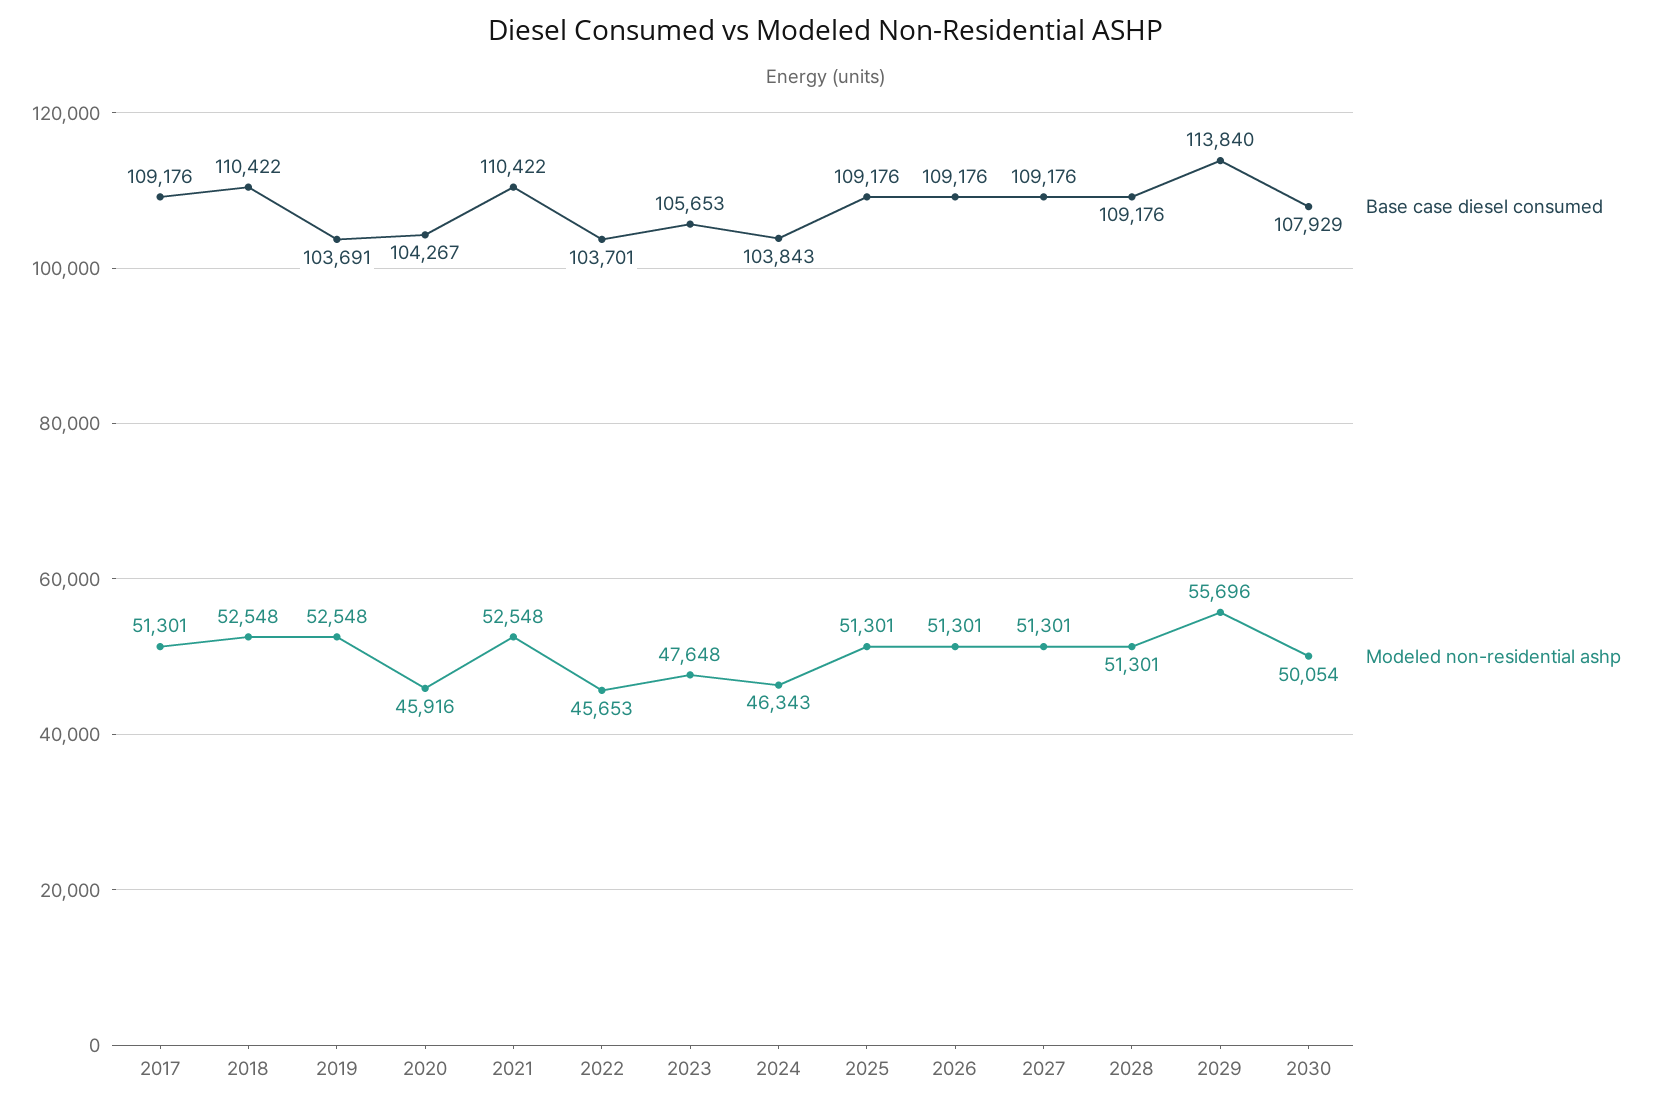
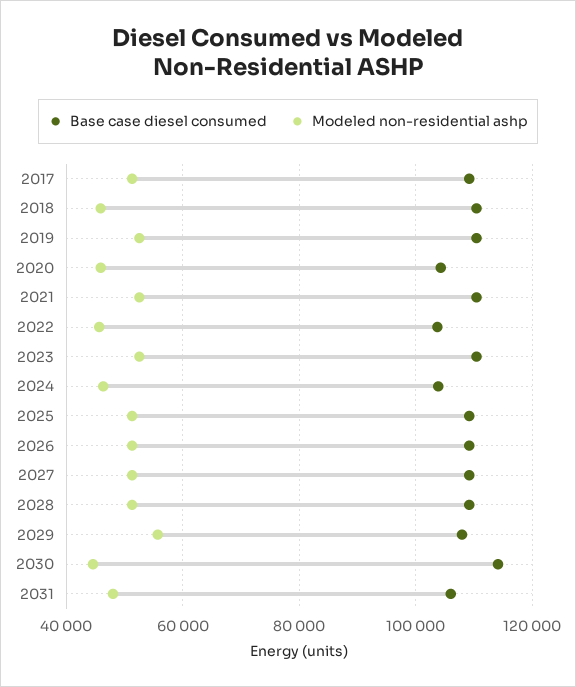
Modeled non-residential ashp, 2018: 52548 -> 46000
Base case diesel consumed, 2019: 103691 -> 110000
Base case diesel consumed, 2023: 105653 -> 110000
Modeled non-residential ashp, 2023: 47648 -> 52000
Base case diesel consumed, 2029: 113840 -> 108000
Base case diesel consumed, 2030: 107929 -> 114000
Modeled non-residential ashp, 2030: 50054 -> 44000
Base case diesel consumed, 2031: none -> 106000
Modeled non-residential ashp, 2031: none -> 48000

